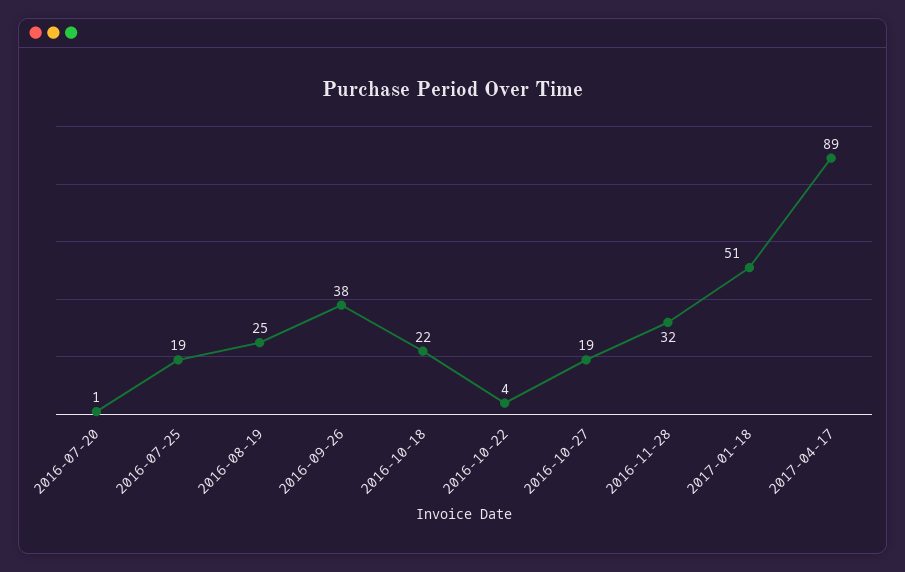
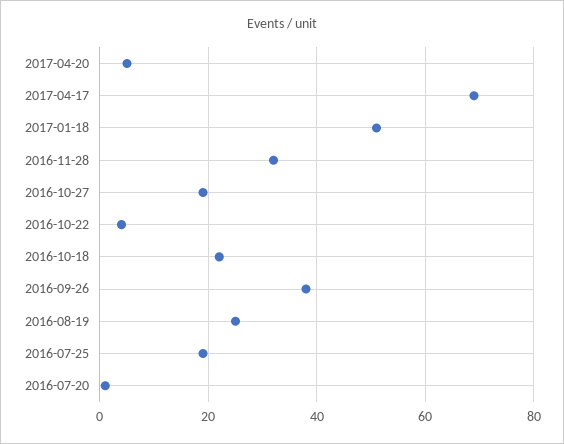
2017-04-17: 89 -> 70
2017-04-20: none -> 5

